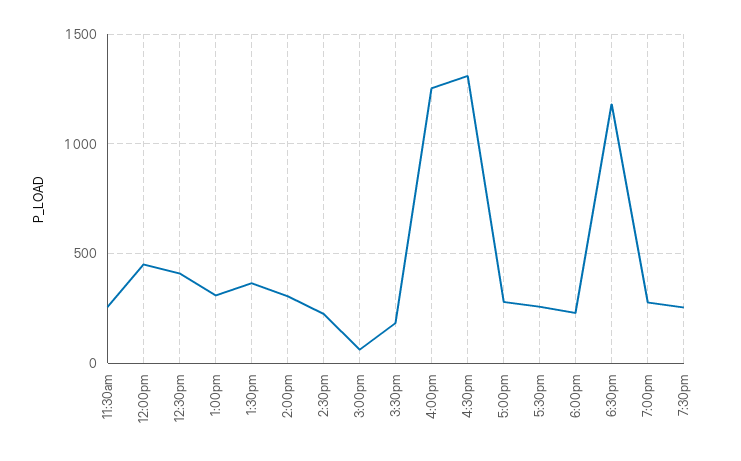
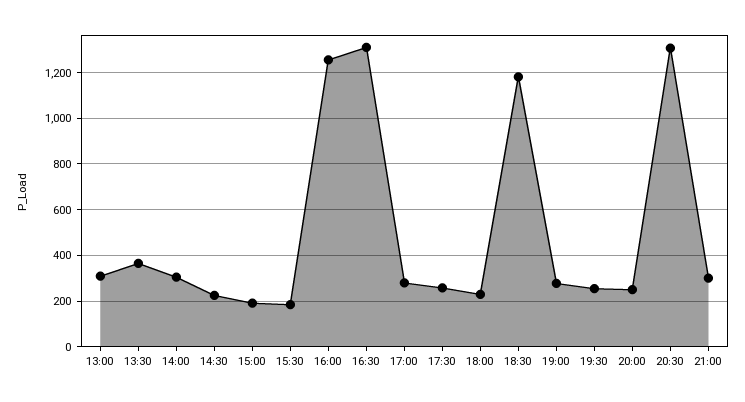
11:30am: 250 -> none
12:00pm: 450 -> none
12:30pm: 400 -> none
3:00pm: 50 -> 200
20:00: none -> 250
20:30: none -> 1300
21:00: none -> 300

